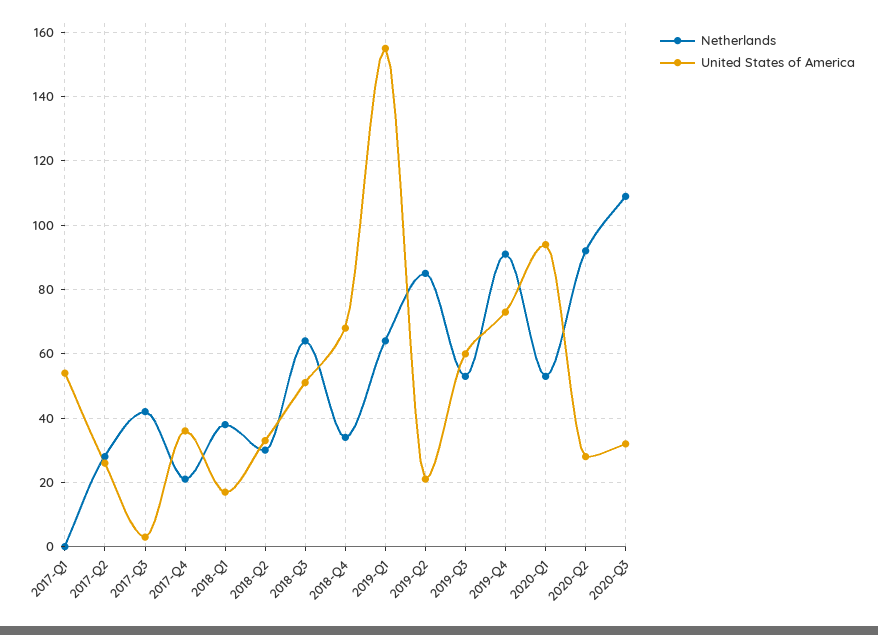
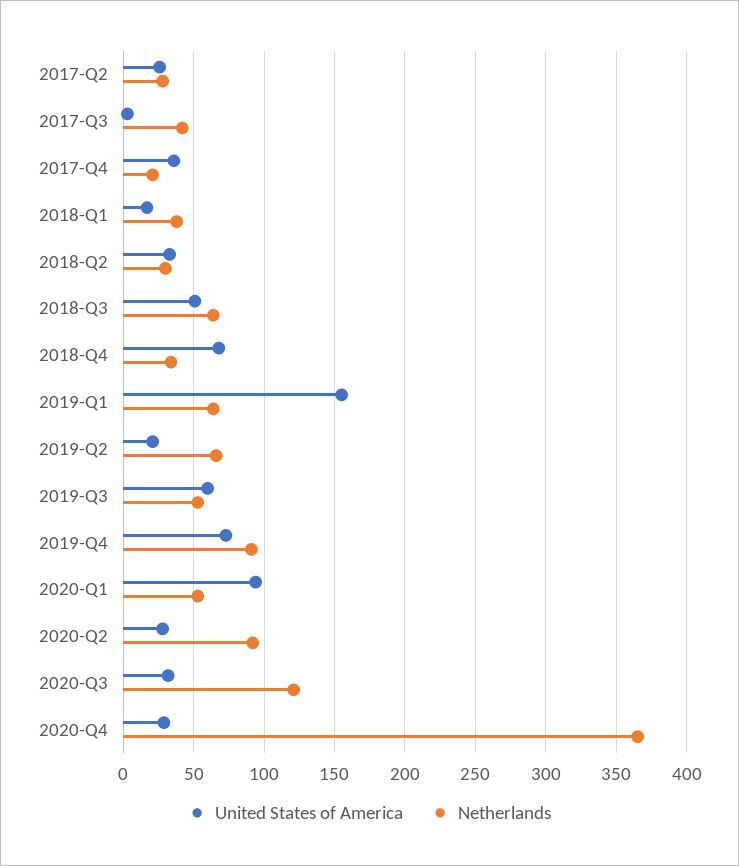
Netherlands, 2017-Q1: 0 -> none
United States of America, 2017-Q1: 55 -> none
Netherlands, 2019-Q2: 85 -> 65
Netherlands, 2020-Q3: 110 -> 120
United States of America, 2020-Q4: none -> 30
Netherlands, 2020-Q4: none -> 365

